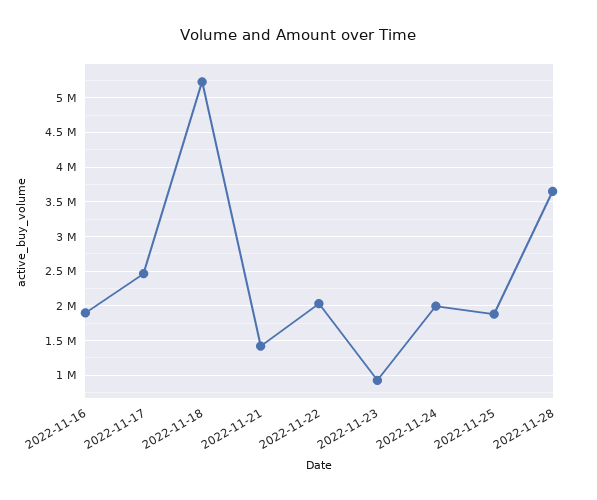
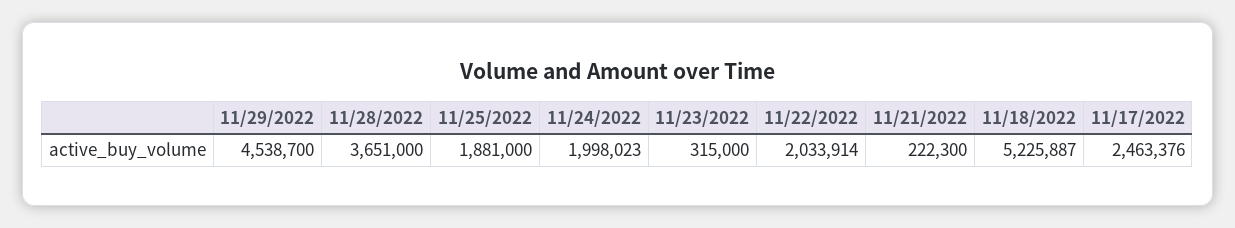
2022-11-16: 1900000 -> none
2022-11-21: 1400000 -> 222300
2022-11-23: 900000 -> 315000
11/29/2022: none -> 4538700

